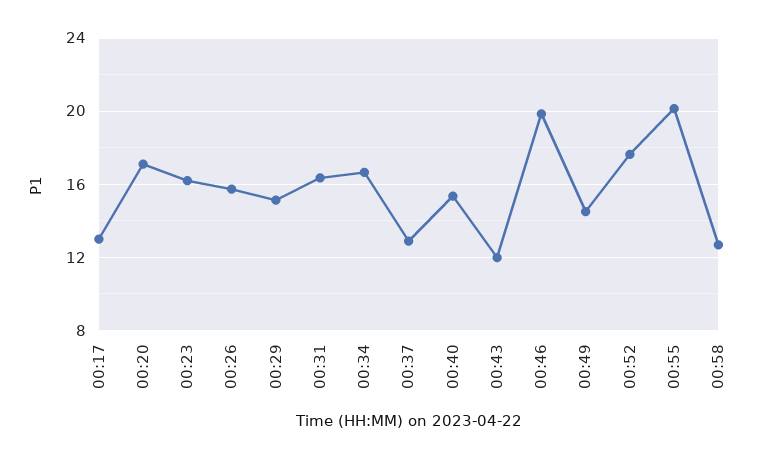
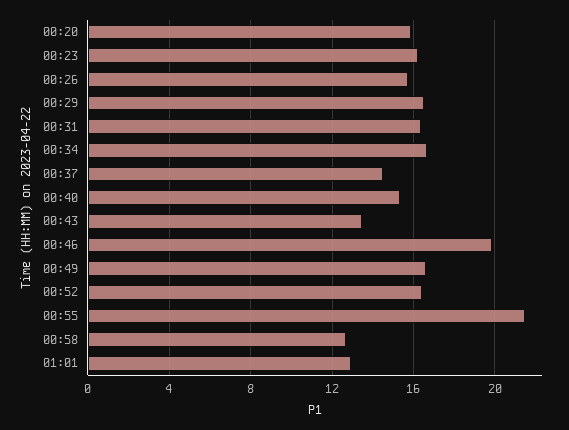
00:17: 13 -> none
00:20: 17 -> 16
00:29: 15 -> 16.5
00:37: 13 -> 14.5
00:43: 12 -> 13.5
00:49: 14.5 -> 16.5
00:52: 17.5 -> 16.5
00:55: 20 -> 21.5
01:01: none -> 13

